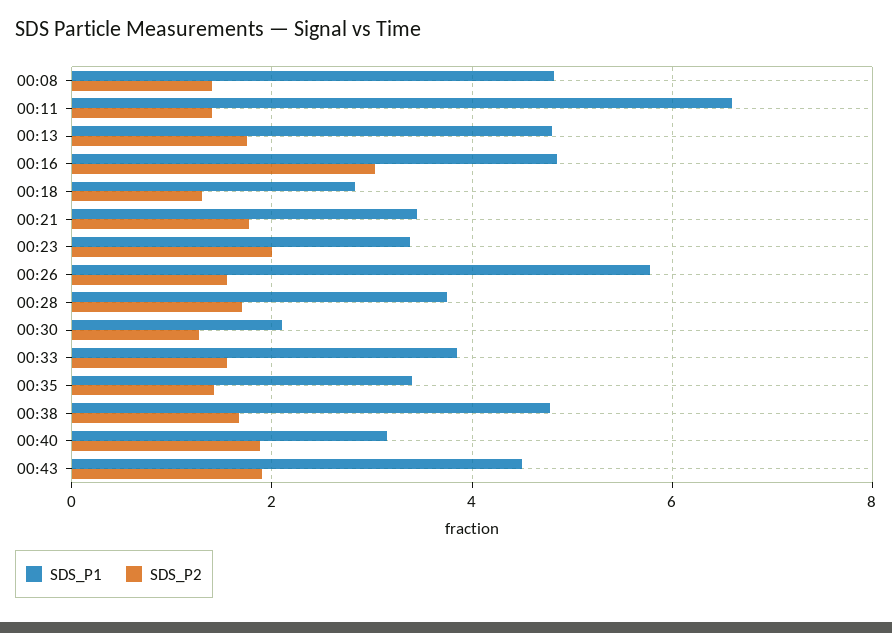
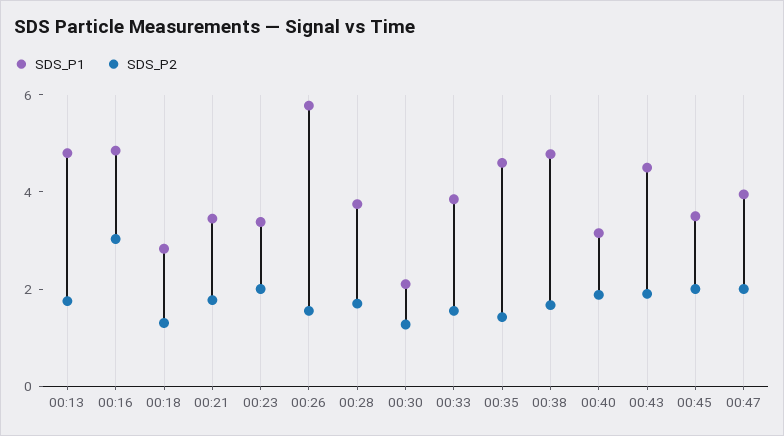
SDS_P1, 00:08: 4.8 -> none
SDS_P2, 00:08: 1.4 -> none
SDS_P1, 00:11: 6.6 -> none
SDS_P2, 00:11: 1.4 -> none
SDS_P1, 00:35: 3.4 -> 4.5
SDS_P1, 00:45: none -> 3.5
SDS_P2, 00:45: none -> 2
SDS_P1, 00:47: none -> 4
SDS_P2, 00:47: none -> 2

